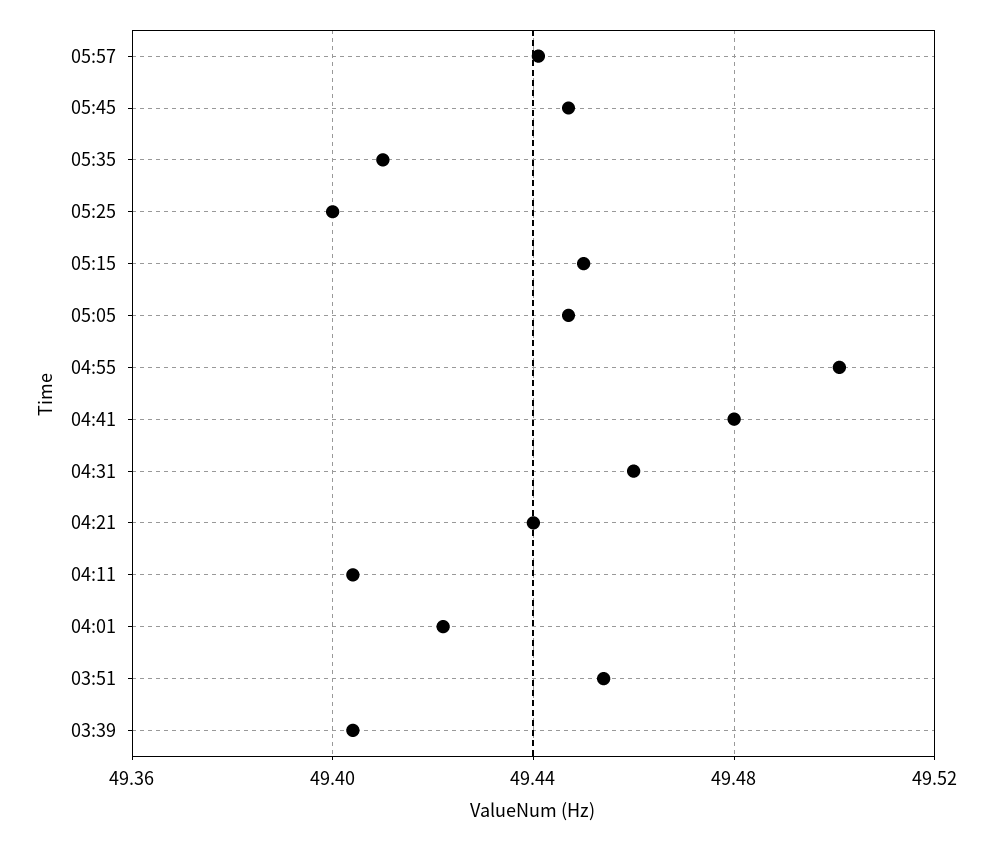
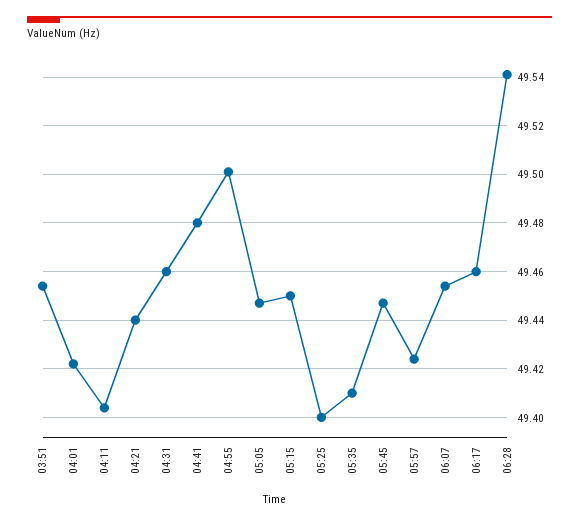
05:57: 49.44 -> 49.425
03:39: 49.405 -> none
06:07: none -> 49.455
06:17: none -> 49.46
06:28: none -> 49.54

